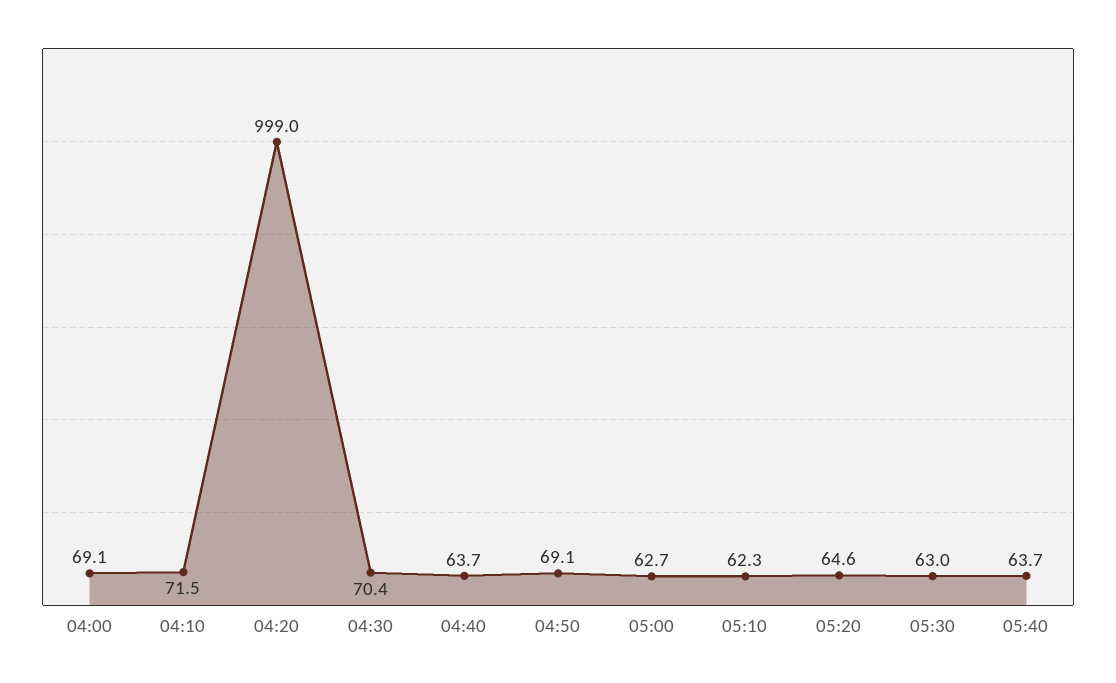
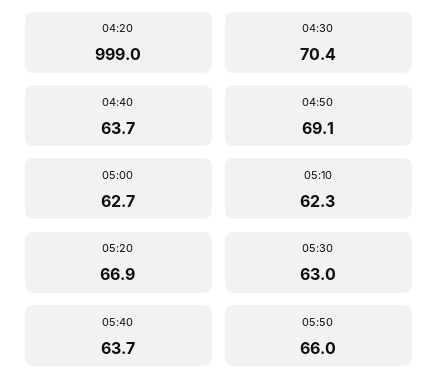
04:00: 69.1 -> none
04:10: 71.5 -> none
05:20: 64.6 -> 66.9
05:50: none -> 66

